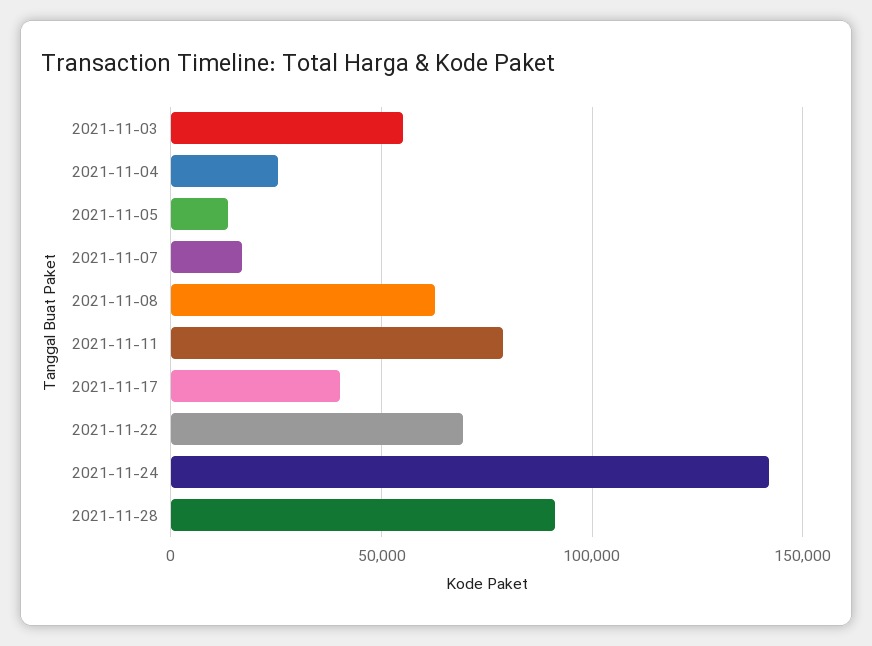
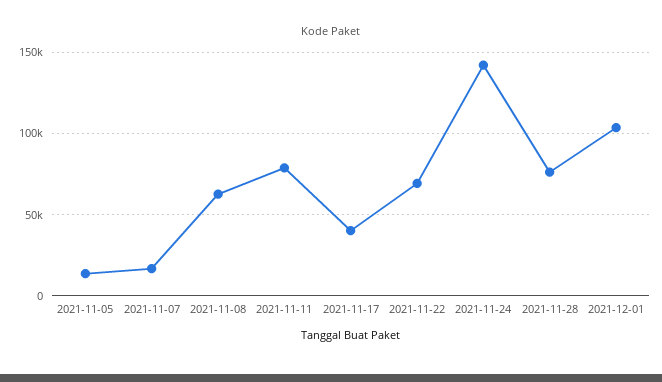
2021-11-03: 55000 -> none
2021-11-04: 25000 -> none
2021-11-28: 90000 -> 75000
2021-12-01: none -> 105000

